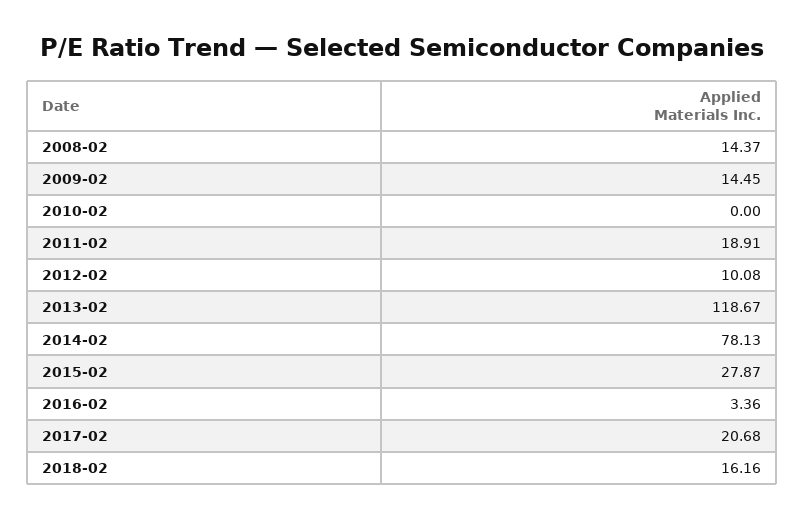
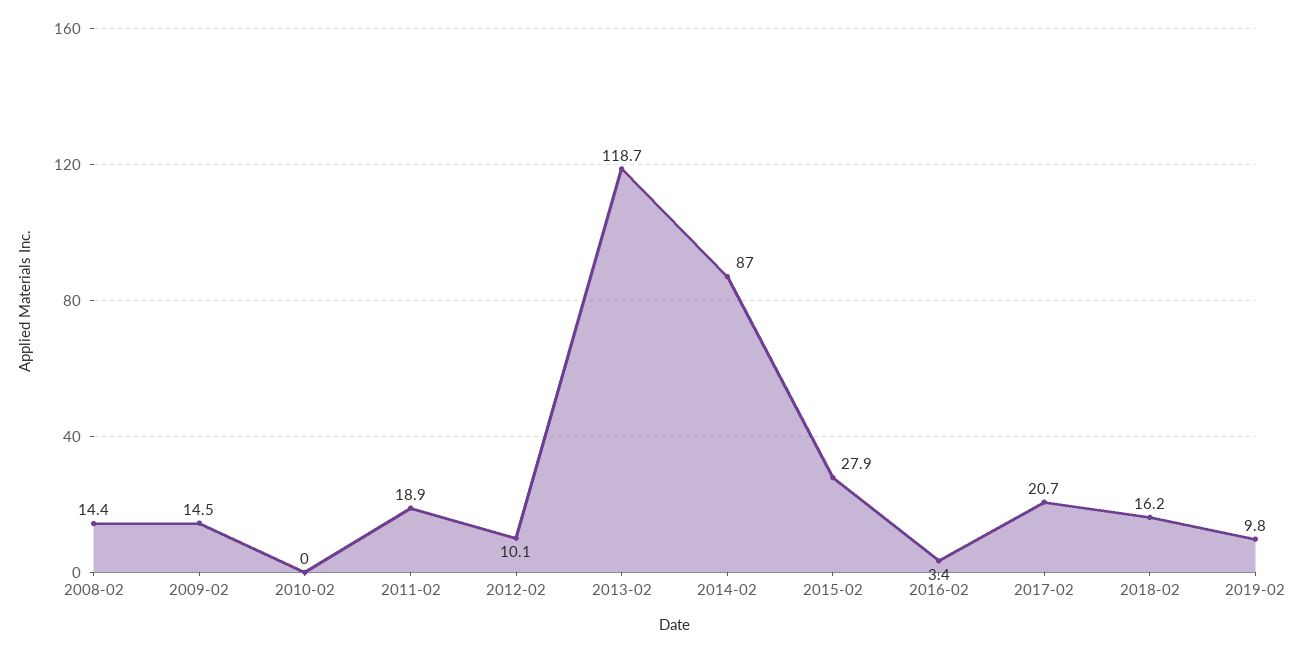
2014-02: 78.13 -> 87
2019-02: none -> 9.8

